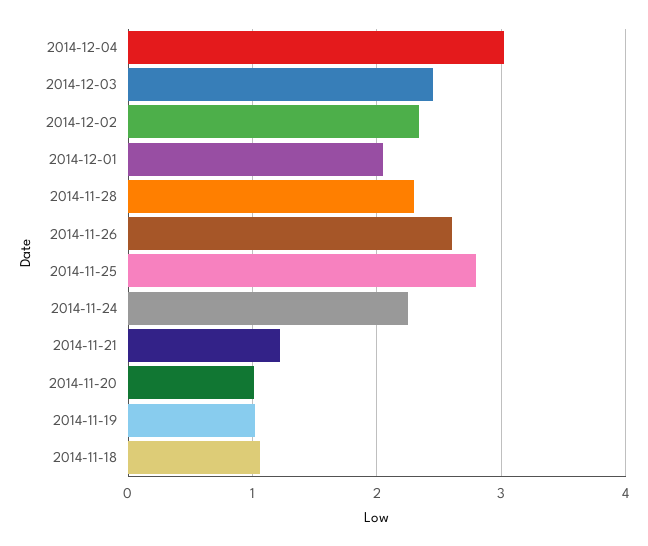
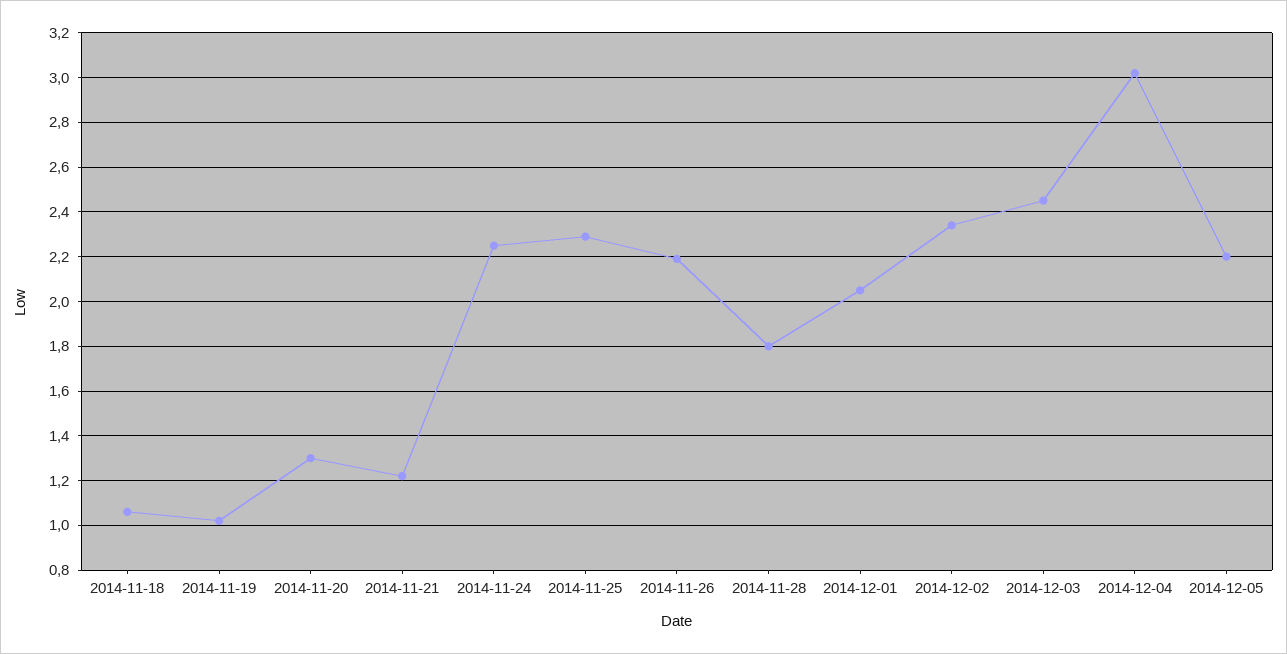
2014-11-28: 2.3 -> 1.8
2014-11-26: 2.6 -> 2.2
2014-11-25: 2.8 -> 2.3
2014-11-20: 1 -> 1.3
2014-12-05: none -> 2.2

